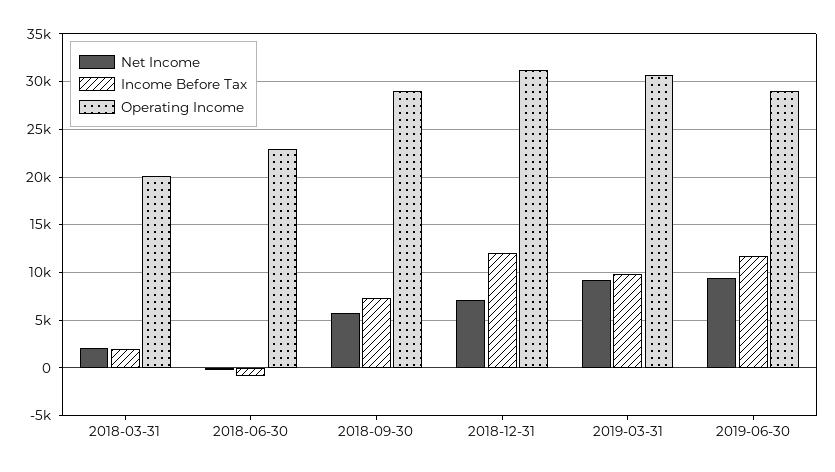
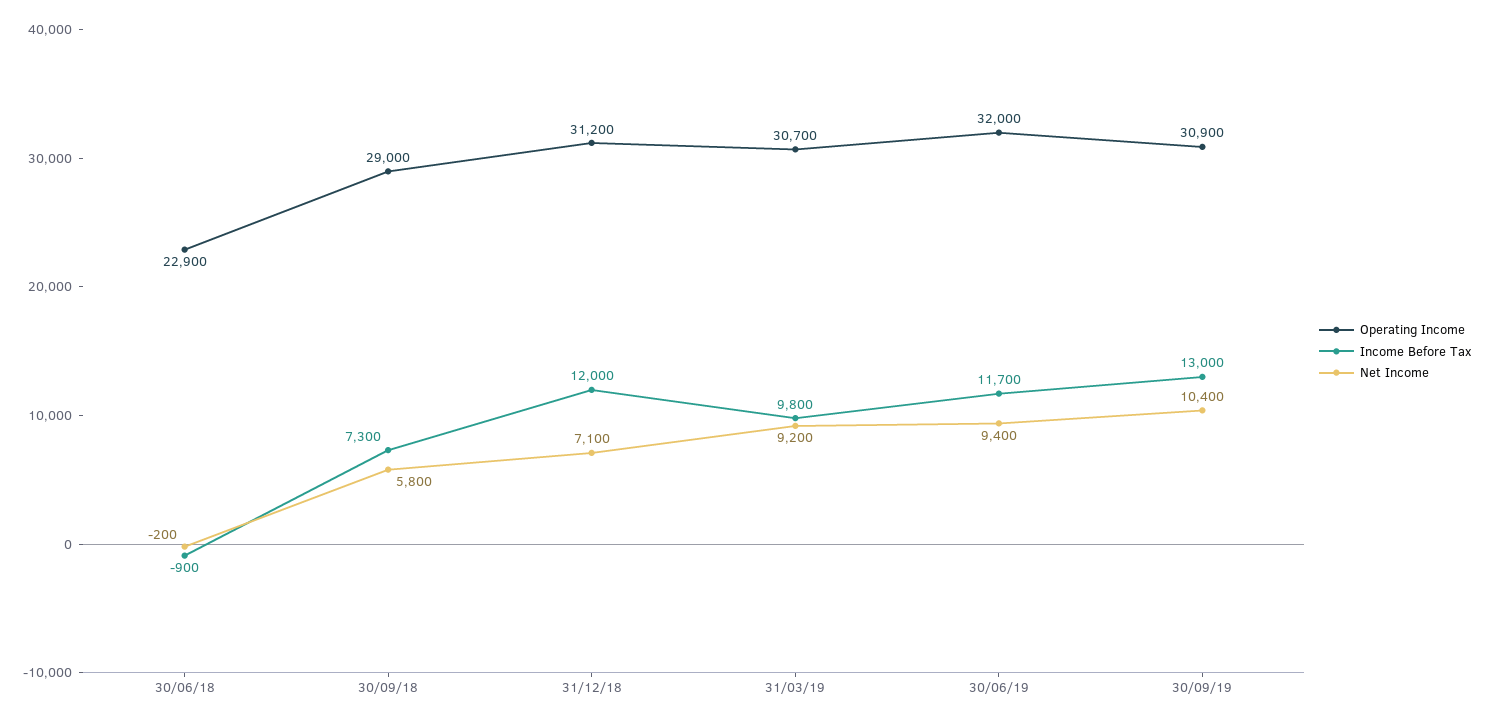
Net Income, 2018-03-31: 2000 -> none
Income Before Tax, 2018-03-31: 2000 -> none
Operating Income, 2018-03-31: 20000 -> none
Operating Income, 2019-06-30: 29000 -> 32000
Operating Income, 30/09/19: none -> 30900
Income Before Tax, 30/09/19: none -> 13000
Net Income, 30/09/19: none -> 10400

